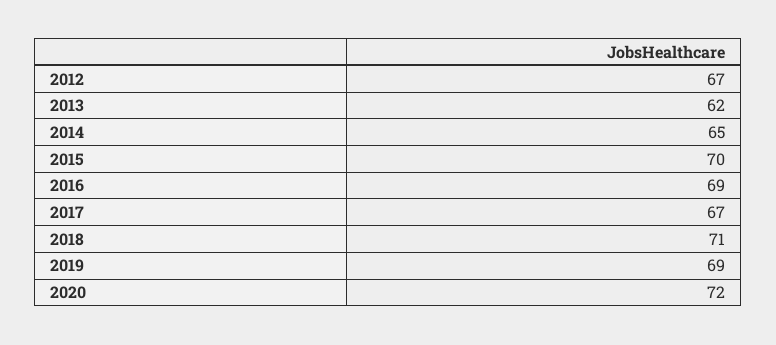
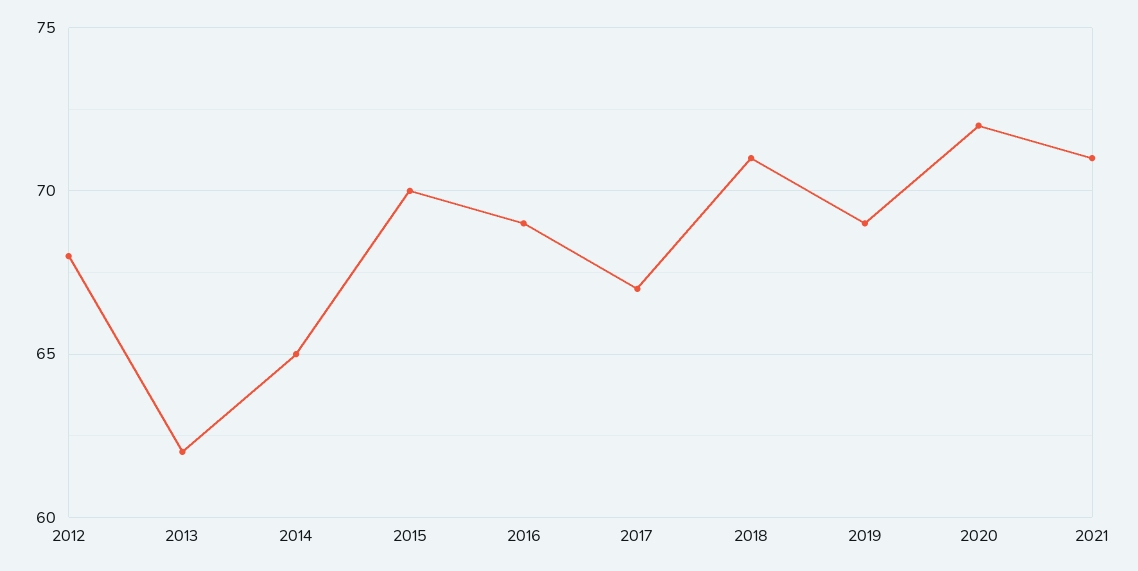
2012: 67 -> 68
2021: none -> 71

